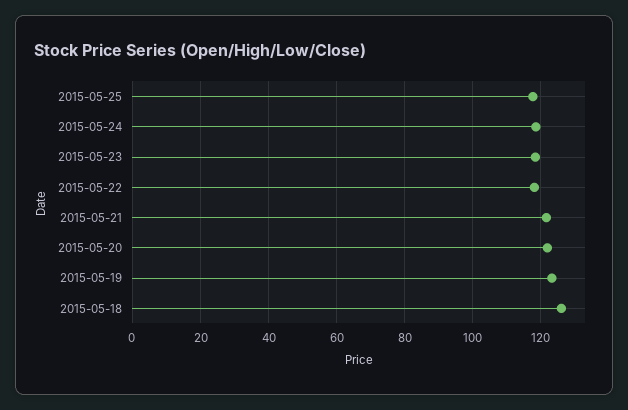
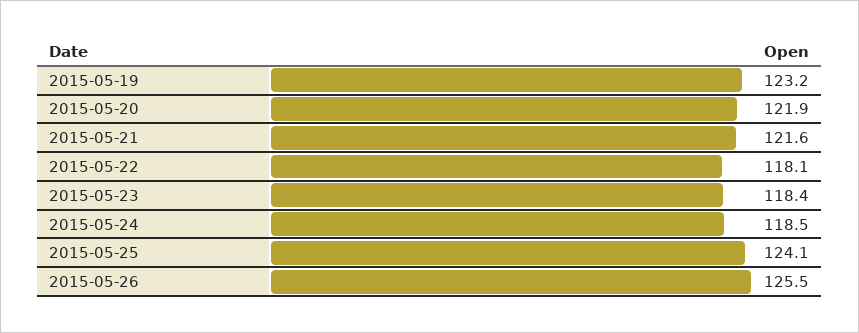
2015-05-25: 118 -> 124.1
2015-05-18: 126 -> none
2015-05-26: none -> 125.5

